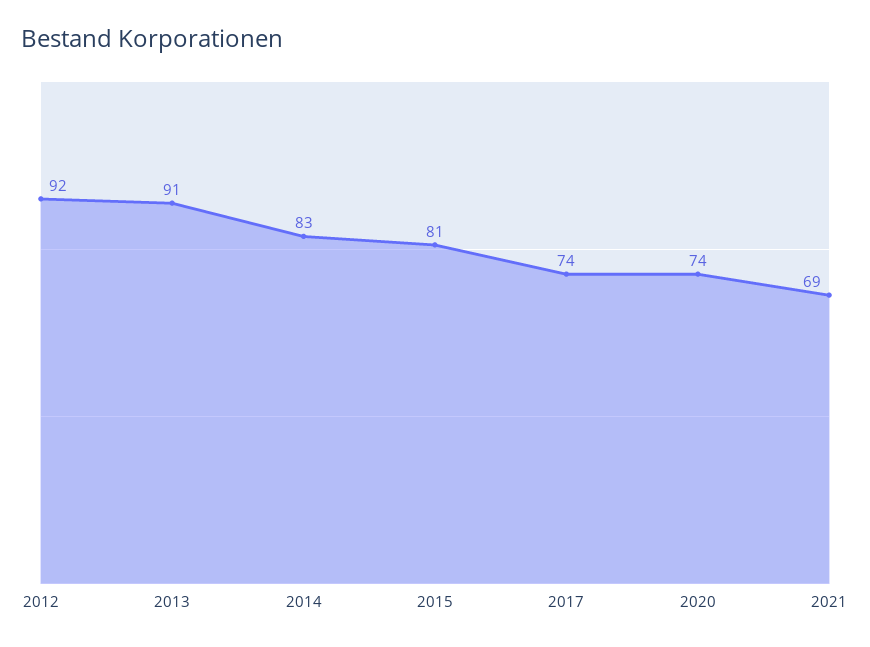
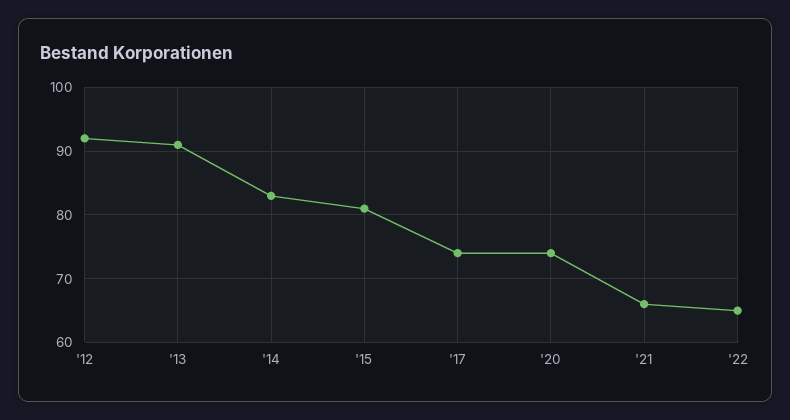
2021: 69 -> 66
'22: none -> 65

